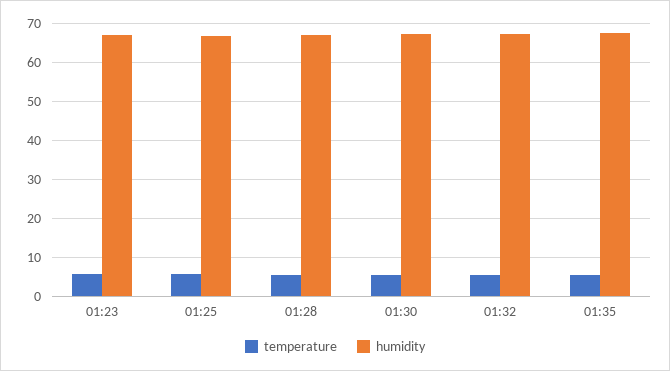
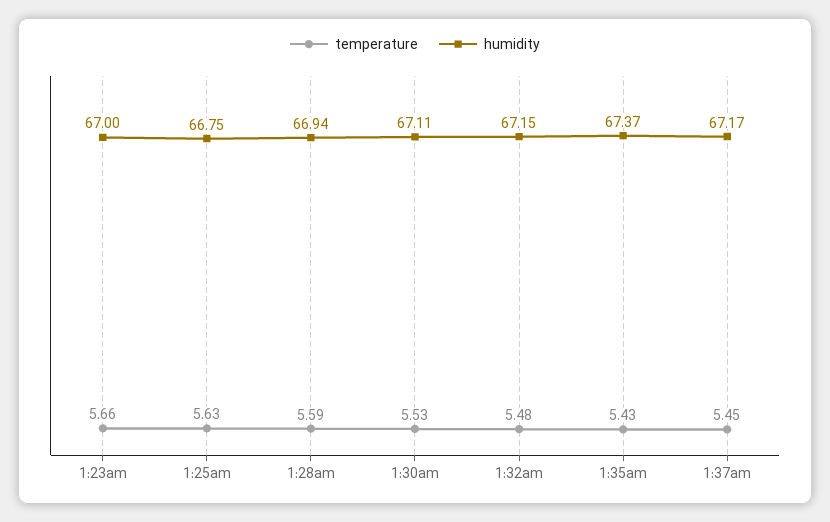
temperature, 1:37am: none -> 5.45
humidity, 1:37am: none -> 67.17

